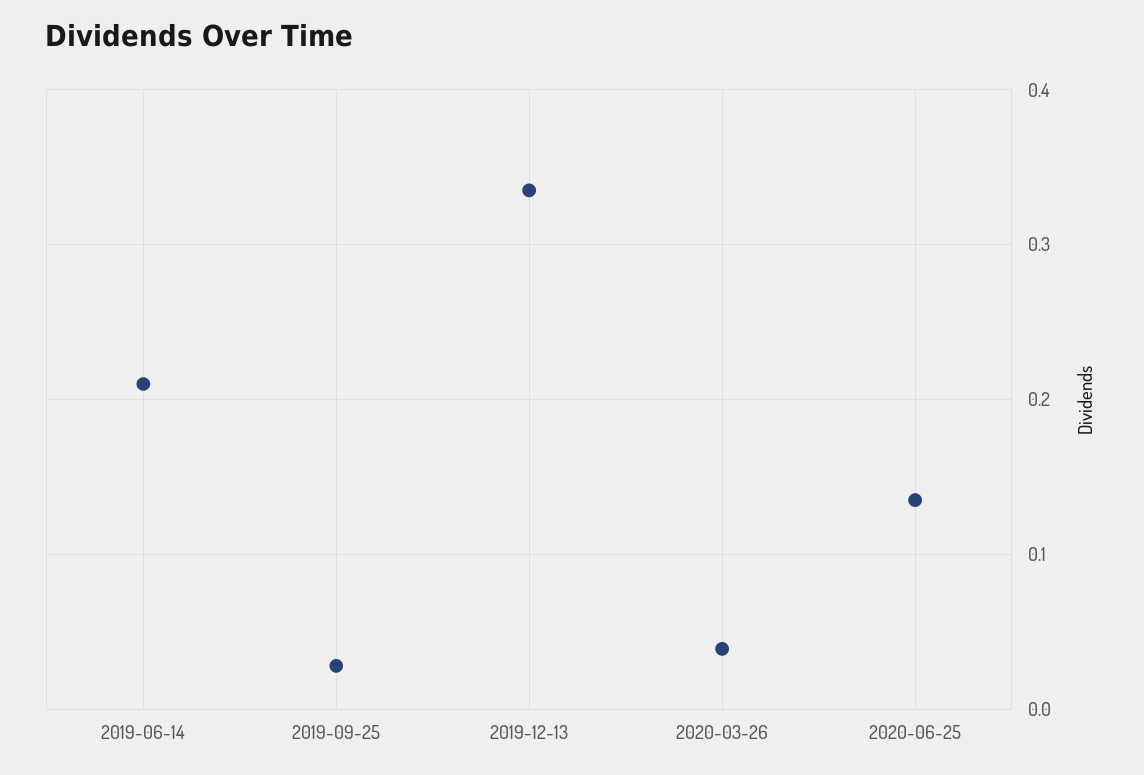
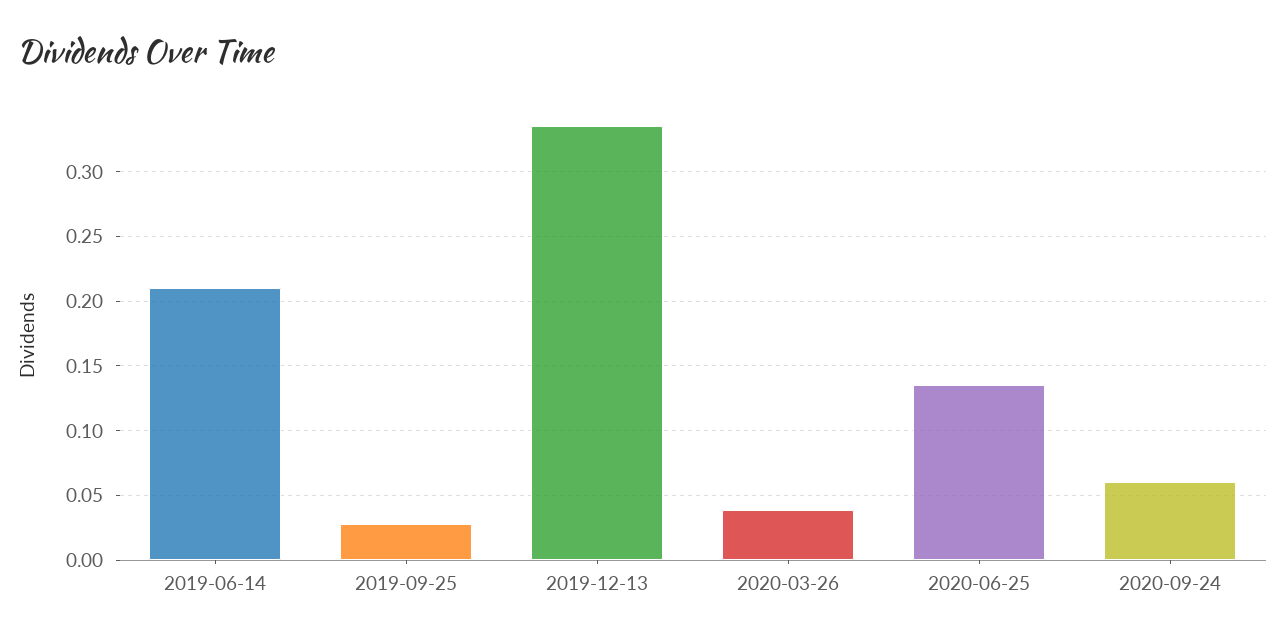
2020-09-24: none -> 0.06

